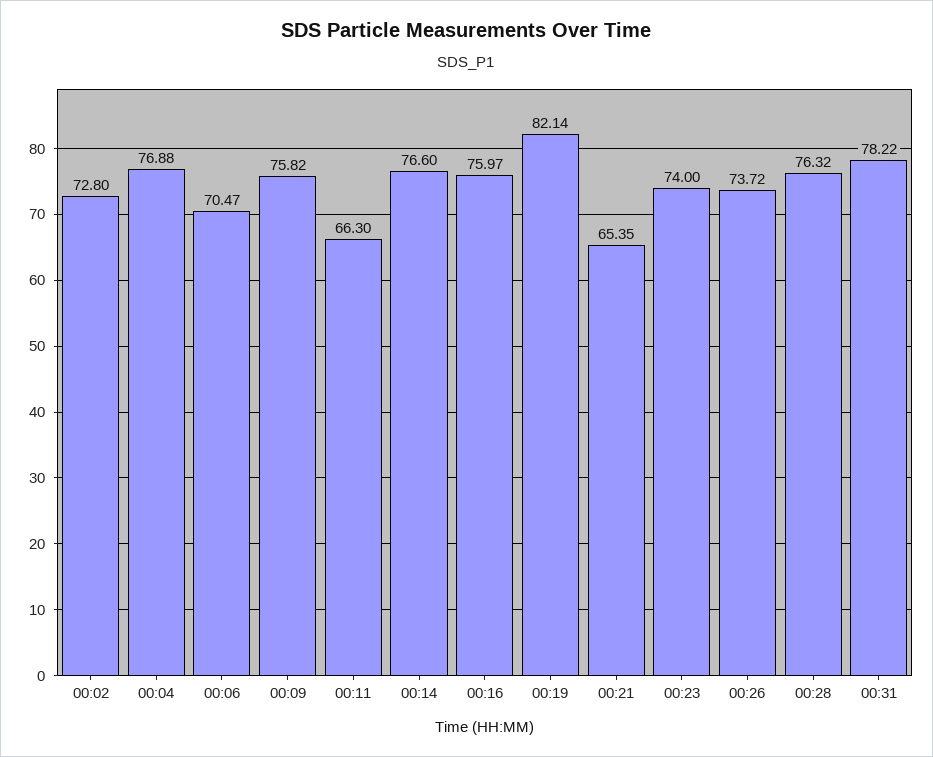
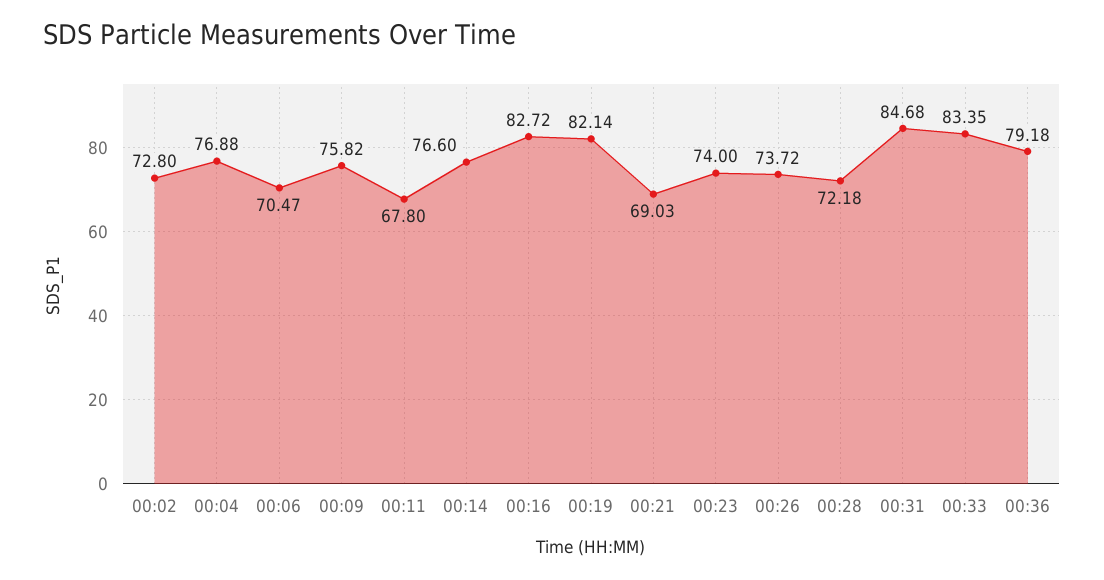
00:11: 66.3 -> 67.8
00:16: 75.97 -> 82.72
00:21: 65.35 -> 69.03
00:28: 76.32 -> 72.18
00:31: 78.22 -> 84.68
00:33: none -> 83.35
00:36: none -> 79.18

